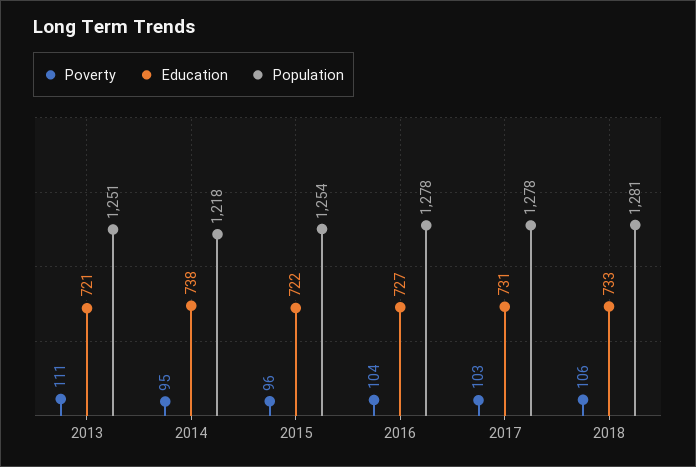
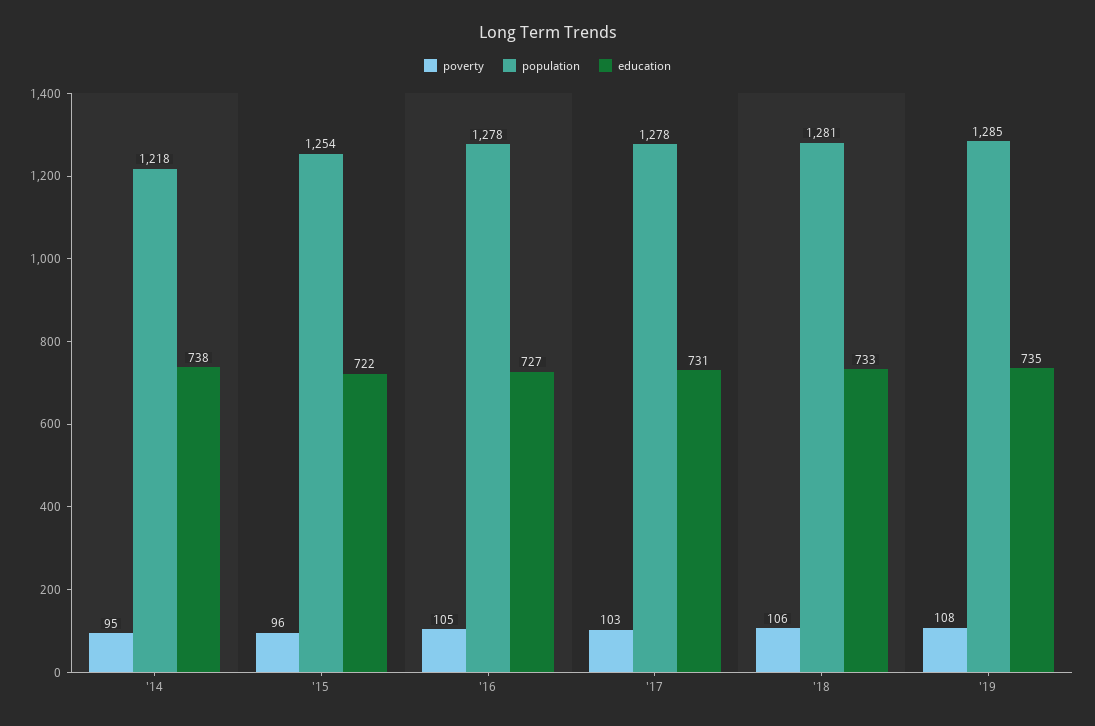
Poverty, 2013: 111 -> none
Education, 2013: 721 -> none
Population, 2013: 1251 -> none
Poverty, 2016: 104 -> 105
Poverty, '19: none -> 108
Population, '19: none -> 1285
Education, '19: none -> 735

